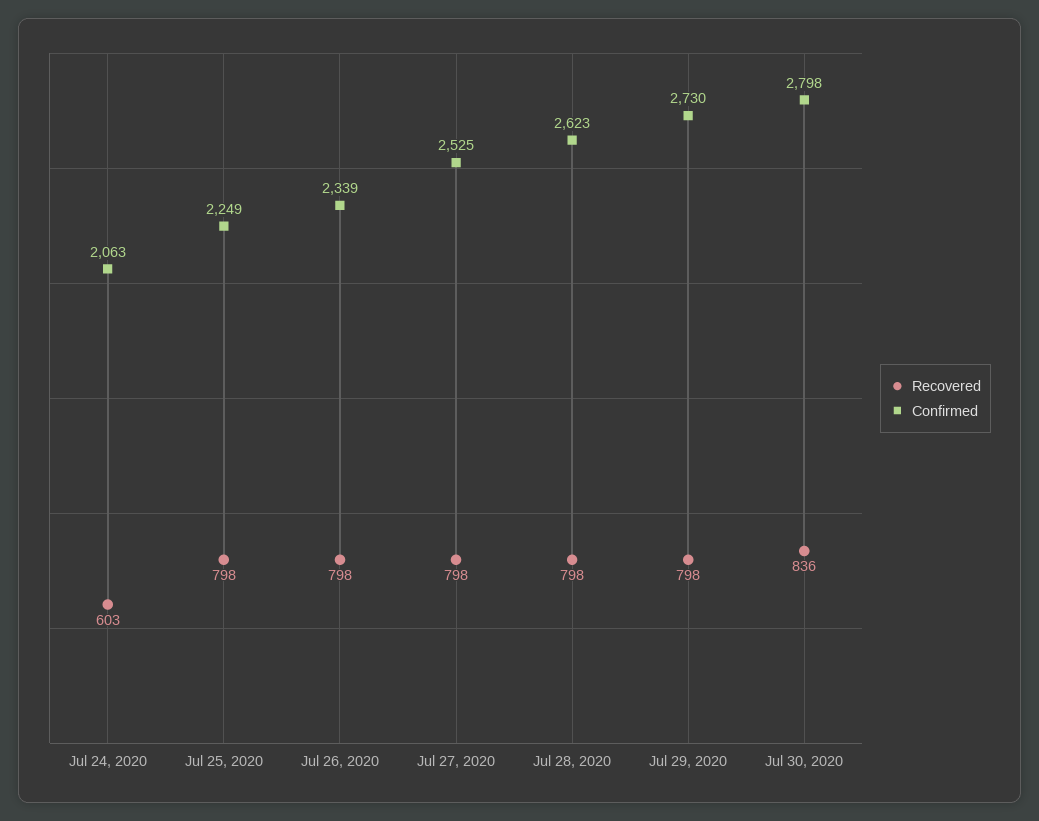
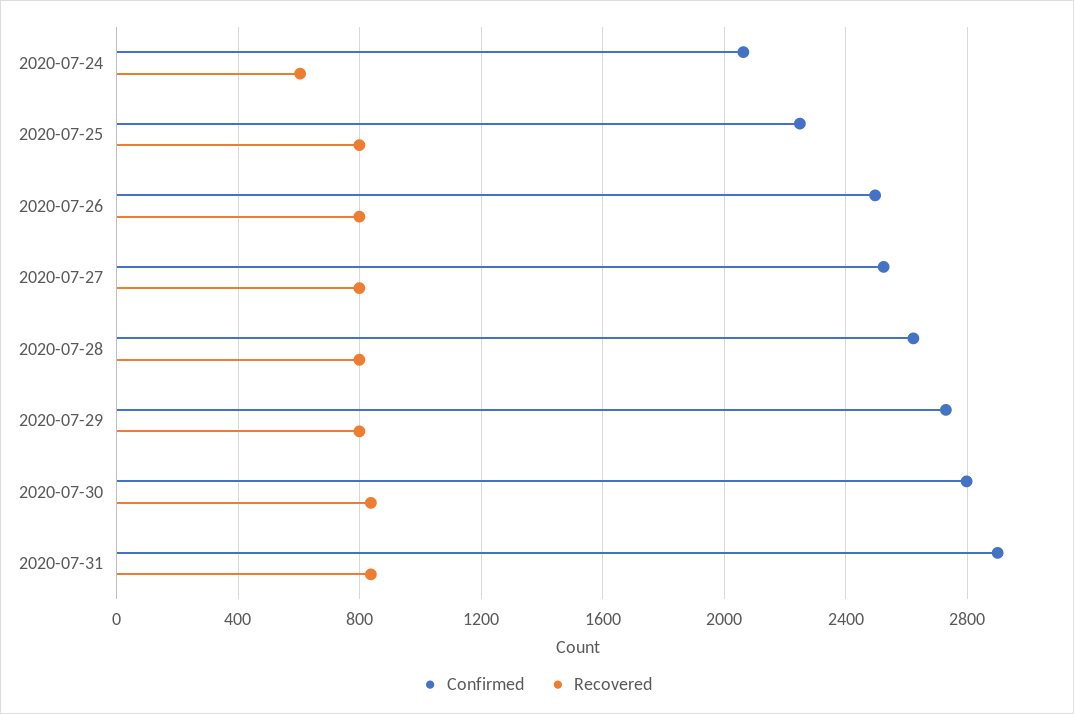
Confirmed, Jul 26, 2020: 2339 -> 2500
Confirmed, 2020-07-31: none -> 2900
Recovered, 2020-07-31: none -> 850

